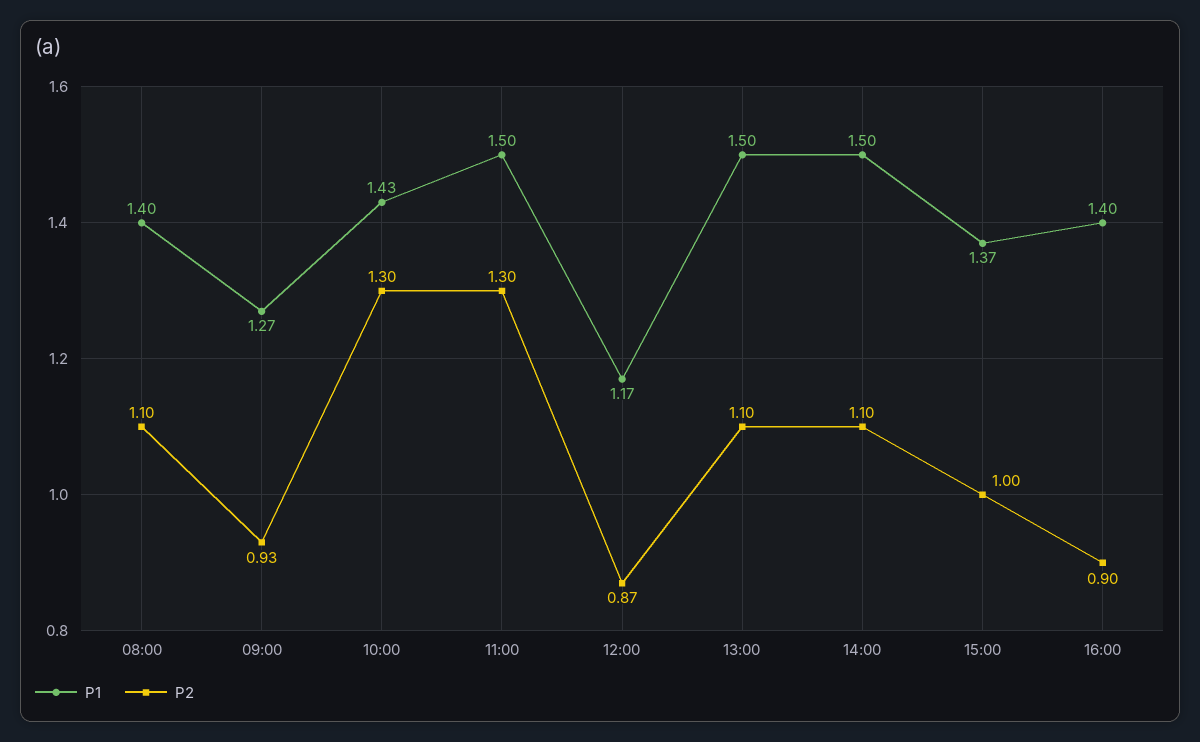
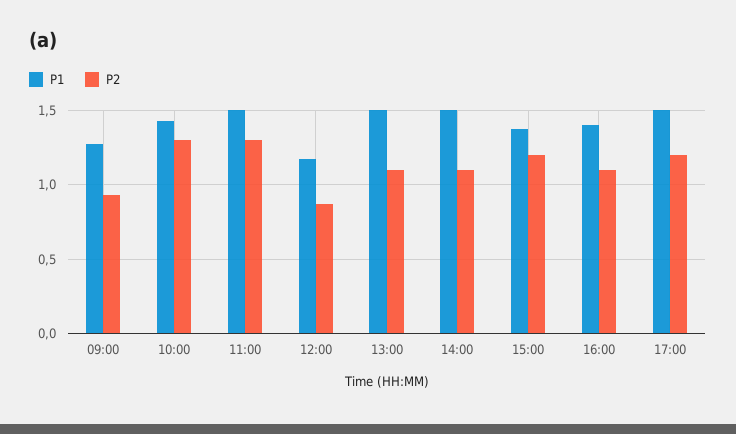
P1, 08:00: 1.4 -> none
P2, 08:00: 1.1 -> none
P2, 15:00: 1 -> 1.2
P2, 16:00: 0.9 -> 1.1
P1, 17:00: none -> 1.5
P2, 17:00: none -> 1.2

